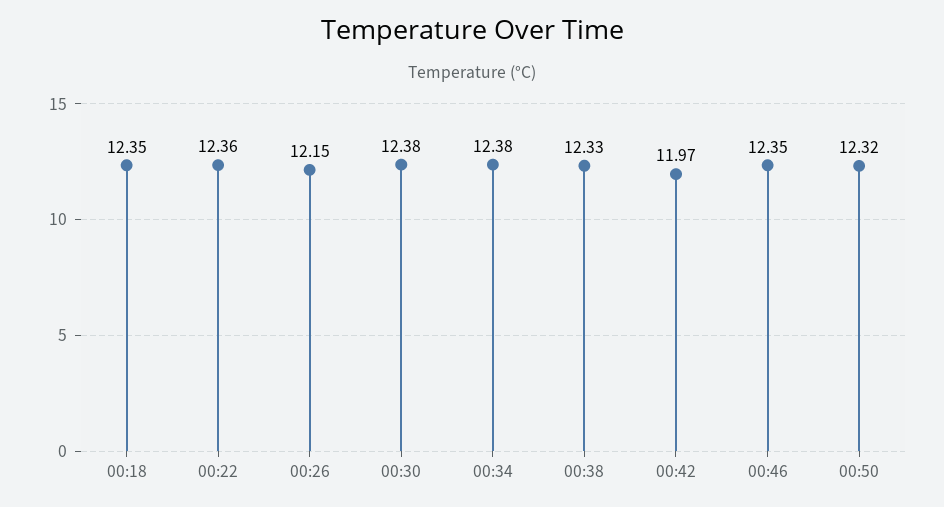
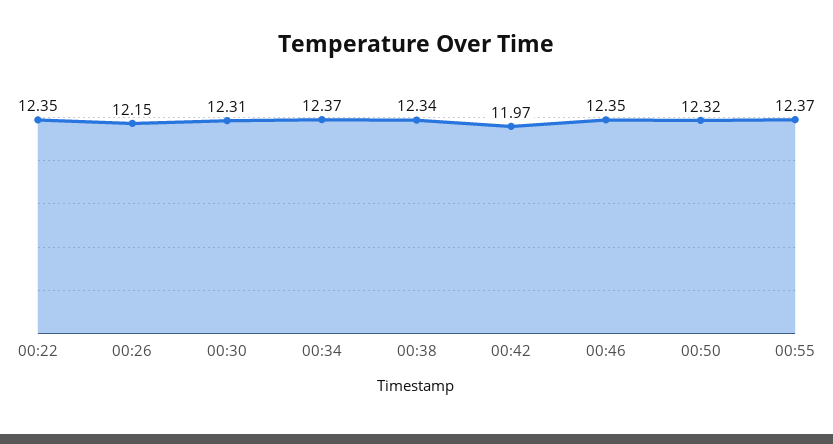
00:18: 12.35 -> none
00:22: 12.36 -> 12.35
00:30: 12.38 -> 12.31
00:34: 12.38 -> 12.37
00:38: 12.33 -> 12.34
00:55: none -> 12.37

